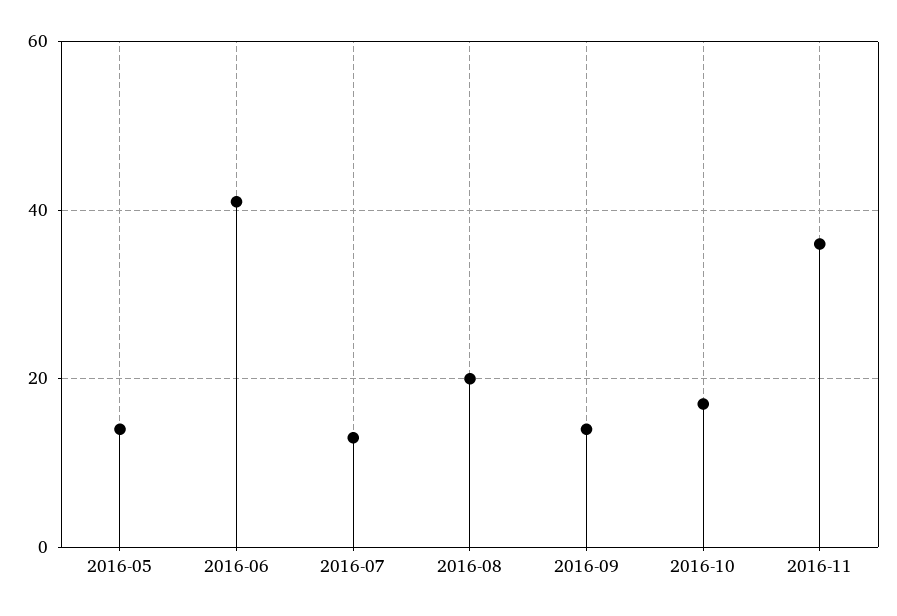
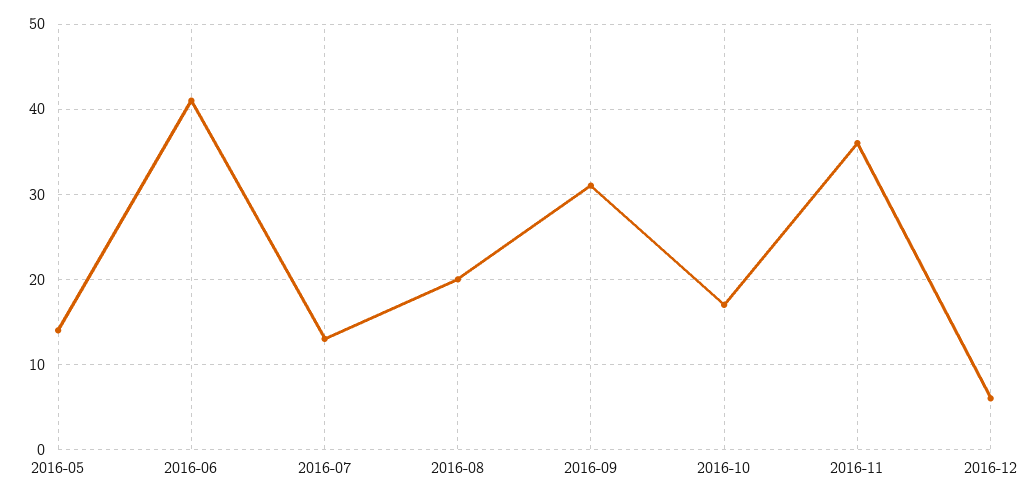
2016-09: 15 -> 31
2016-12: none -> 6

